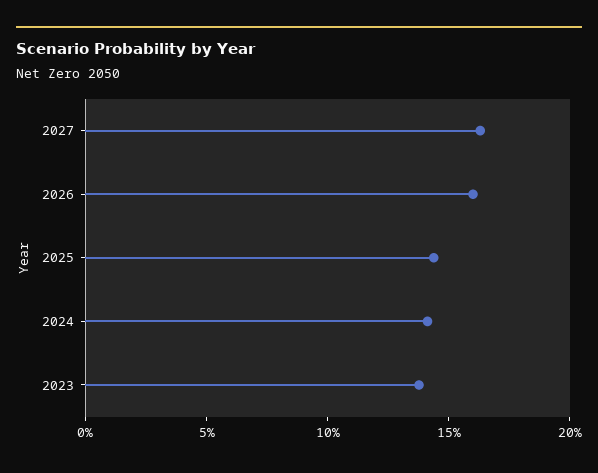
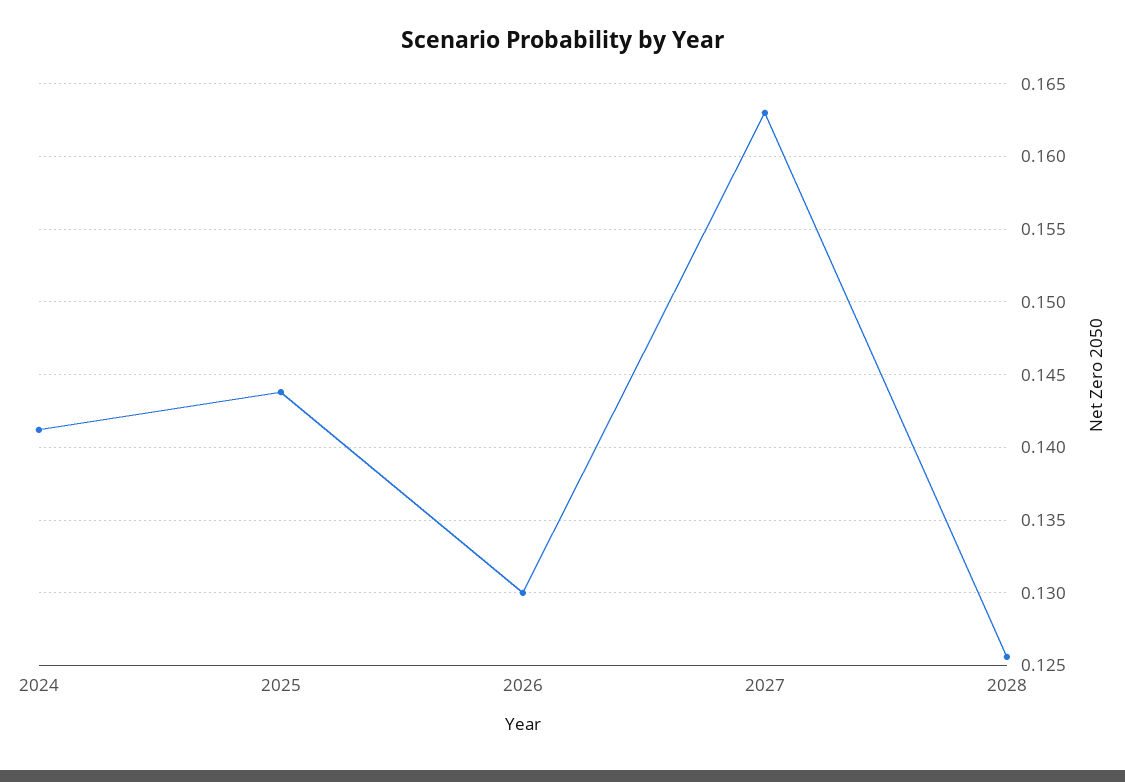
2026: 0.16 -> 0.13
2023: 0.14 -> none
2028: none -> 0.1255

